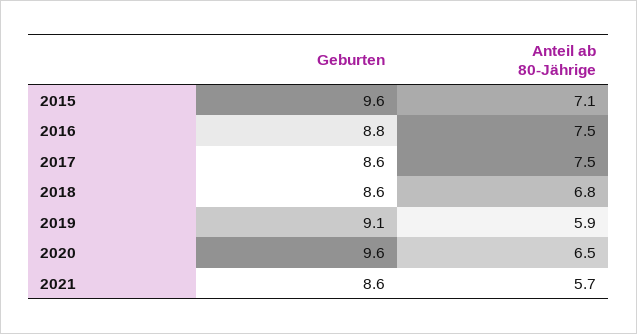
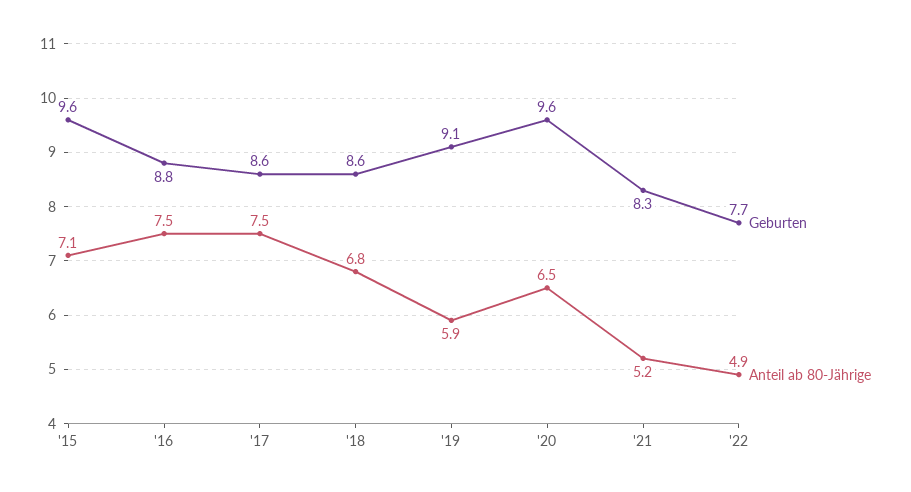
Geburten, 2021: 8.6 -> 8.3
Anteil ab 80-Jährige, 2021: 5.7 -> 5.2
Geburten, '22: none -> 7.7
Anteil ab 80-Jährige, '22: none -> 4.9

